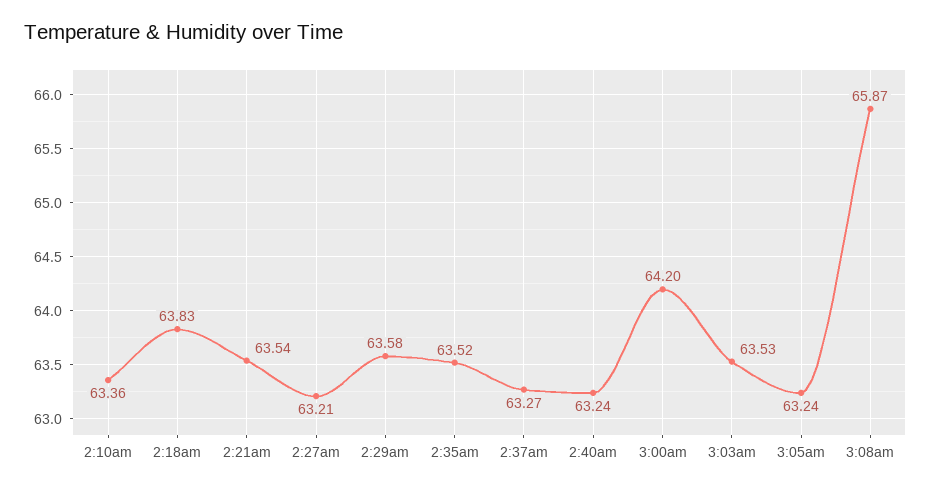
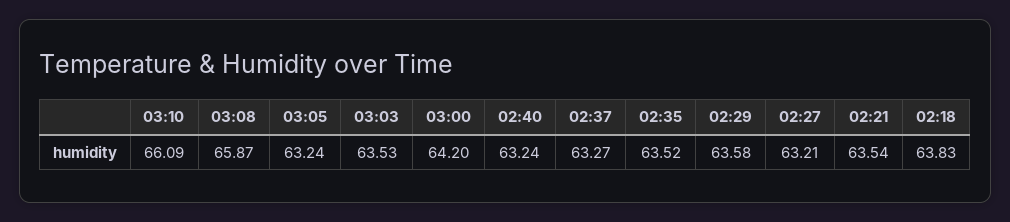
2:10am: 63.36 -> none
03:10: none -> 66.09

